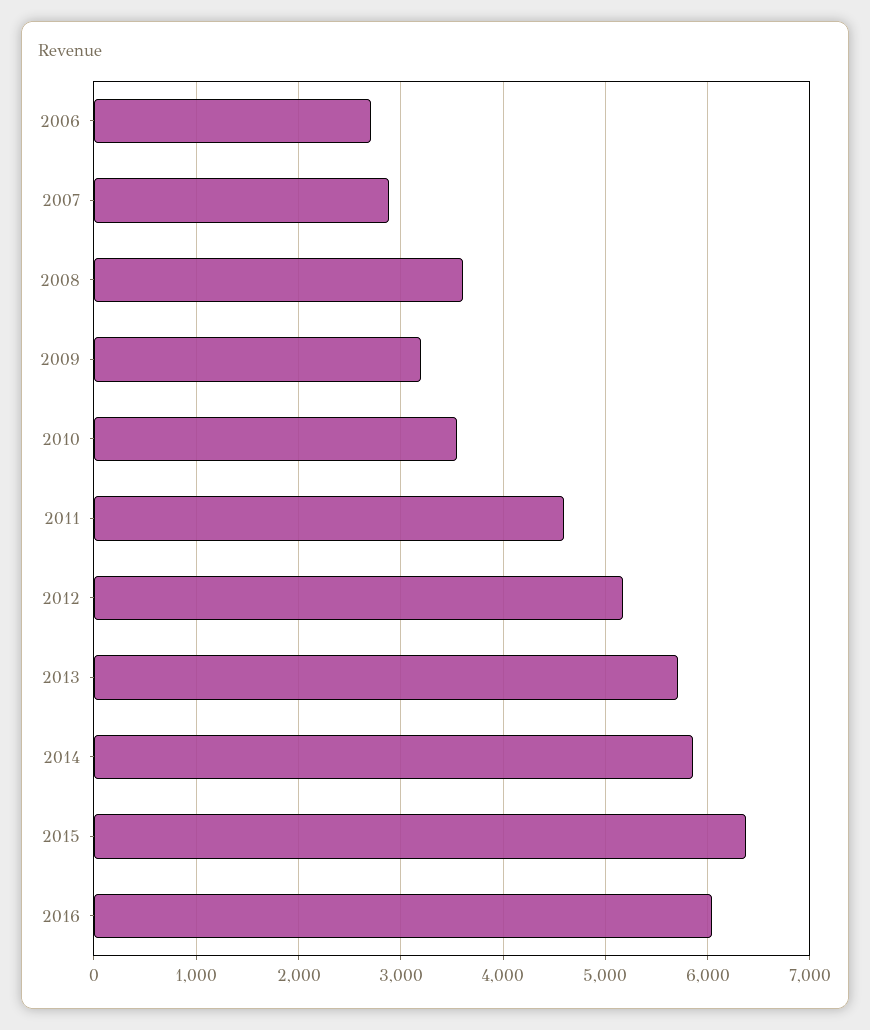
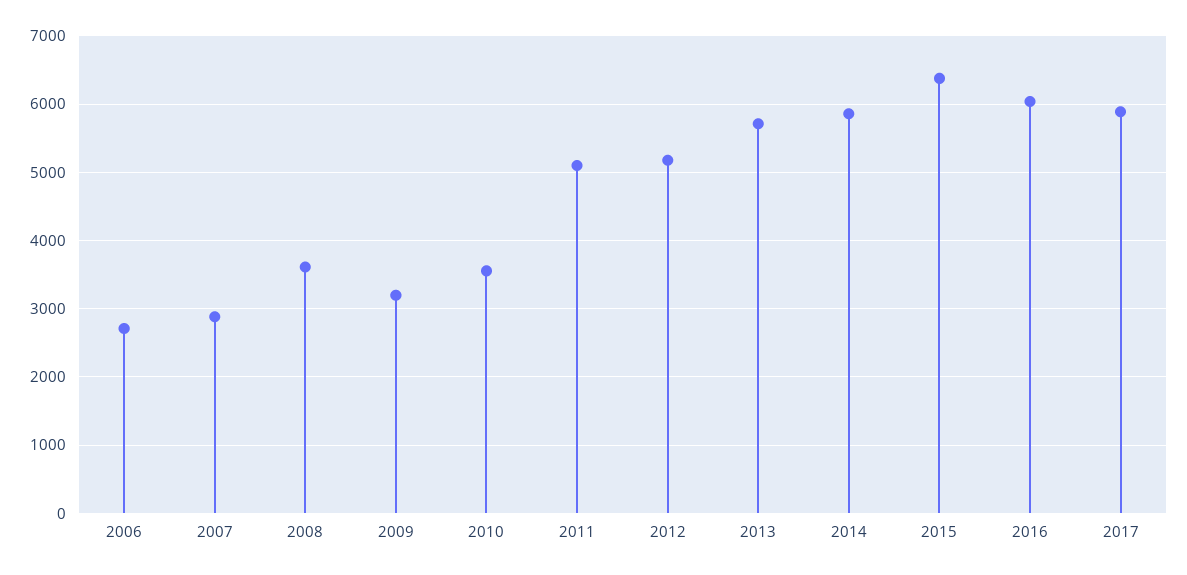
2011: 4600 -> 5100
2017: none -> 5900

